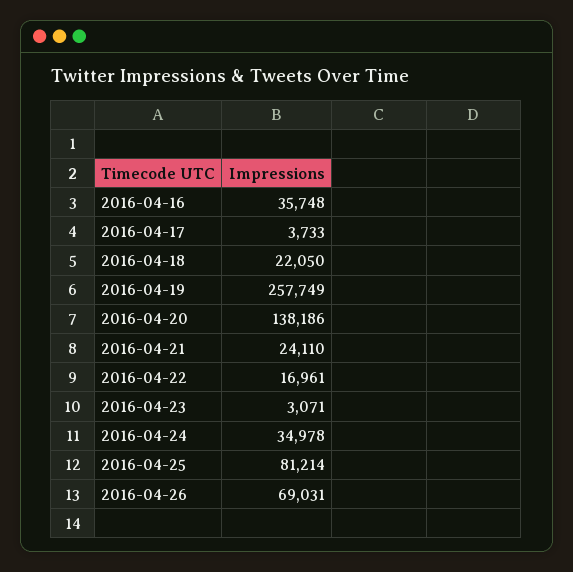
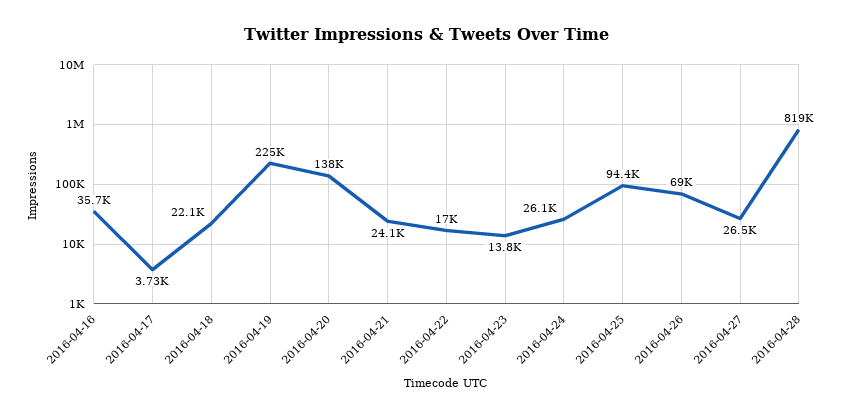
2016-04-19: 257749 -> 225000
2016-04-23: 3071 -> 13800
2016-04-24: 34978 -> 26100
2016-04-25: 81214 -> 94400
2016-04-27: none -> 26500
2016-04-28: none -> 819000

